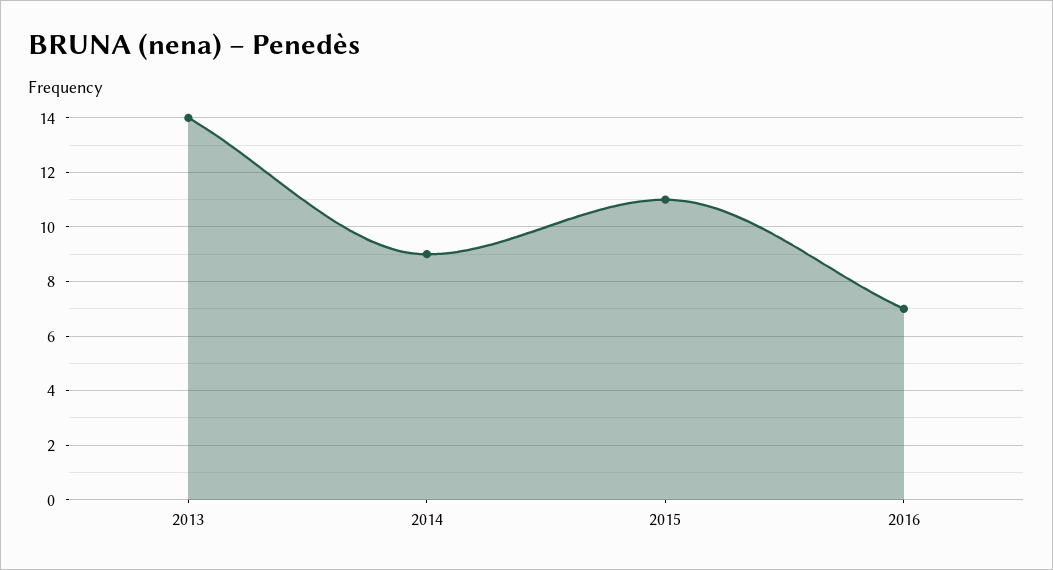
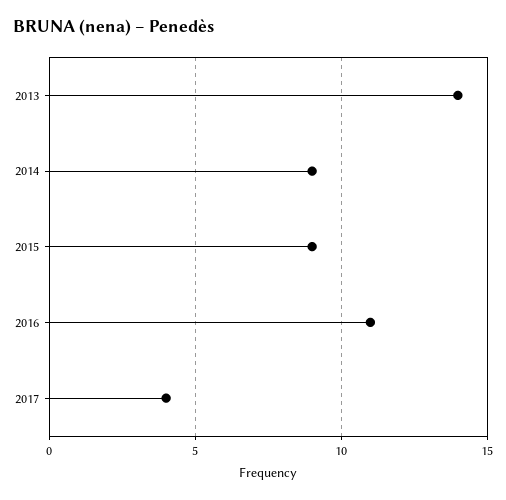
2015: 11 -> 9
2016: 7 -> 11
2017: none -> 4

